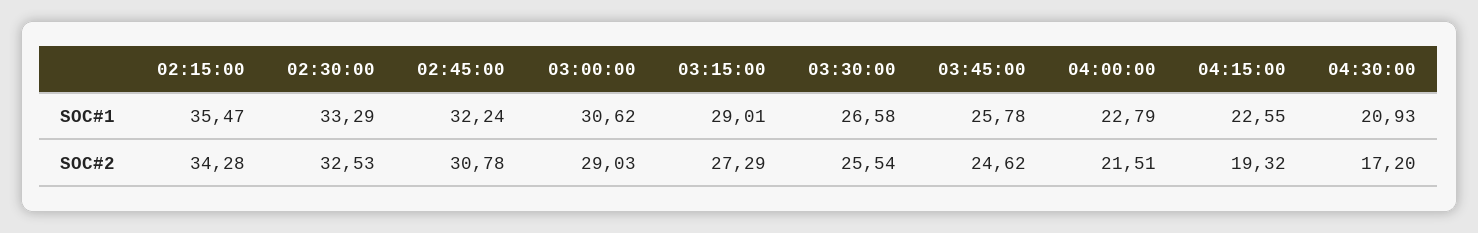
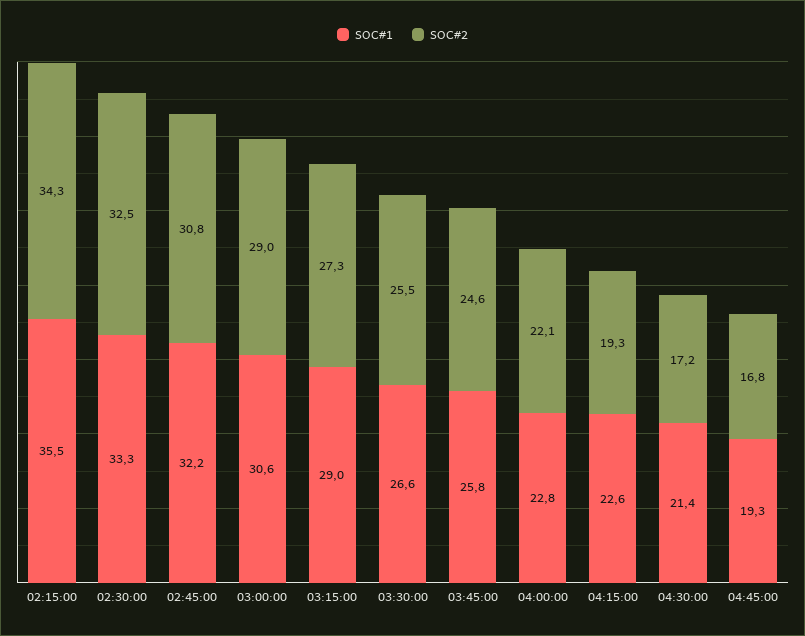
SOC#1, 04:30:00: 20.93 -> 21.4
SOC#2, 04:00:00: 21.51 -> 22.1
SOC#1, 04:45:00: none -> 19.3
SOC#2, 04:45:00: none -> 16.8

